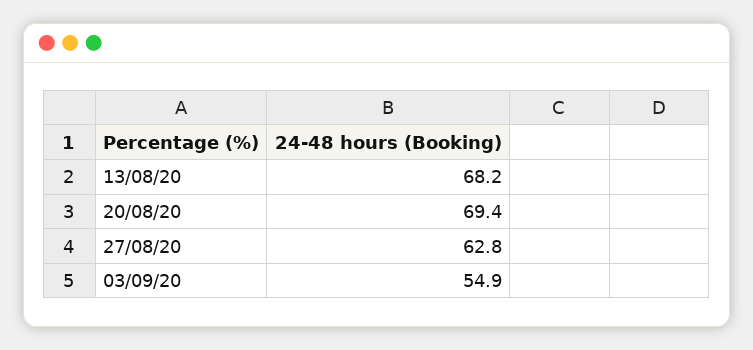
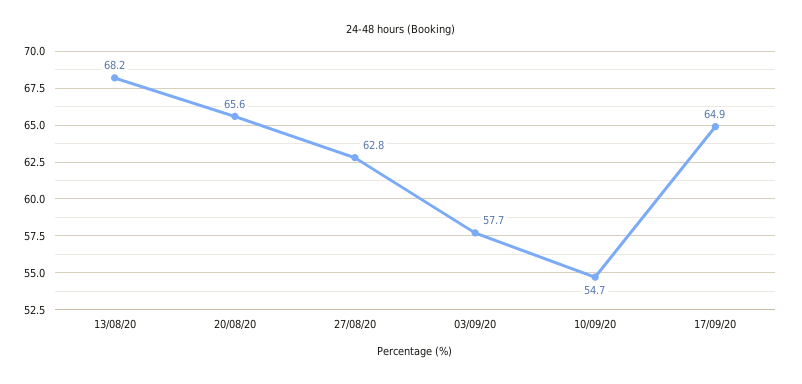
20/08/20: 69.4 -> 65.6
03/09/20: 54.9 -> 57.7
10/09/20: none -> 54.7
17/09/20: none -> 64.9

